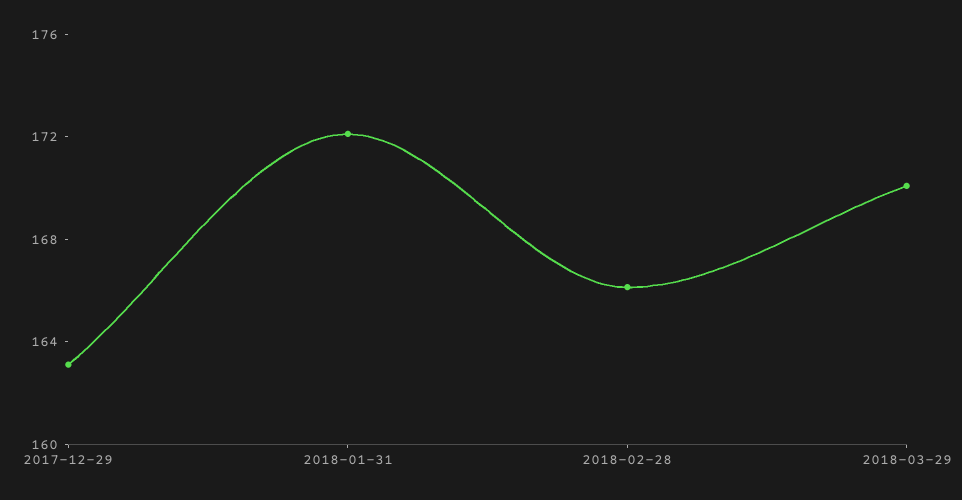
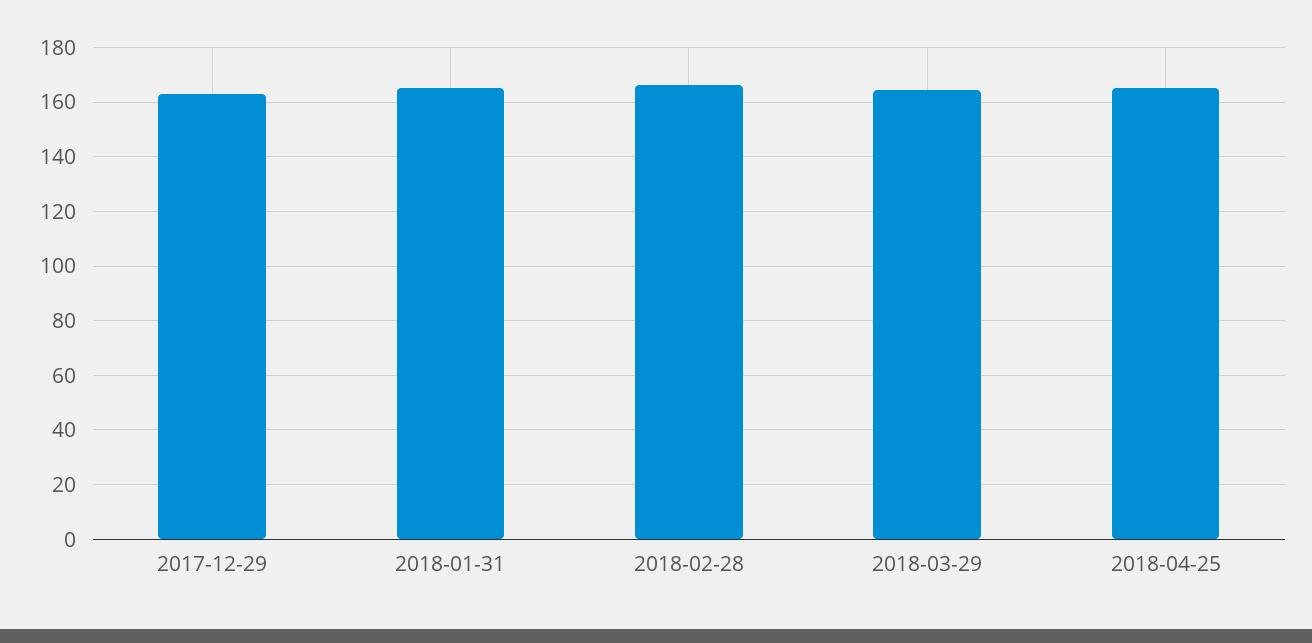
2018-01-31: 172 -> 165
2018-03-29: 170 -> 165
2018-04-25: none -> 165

